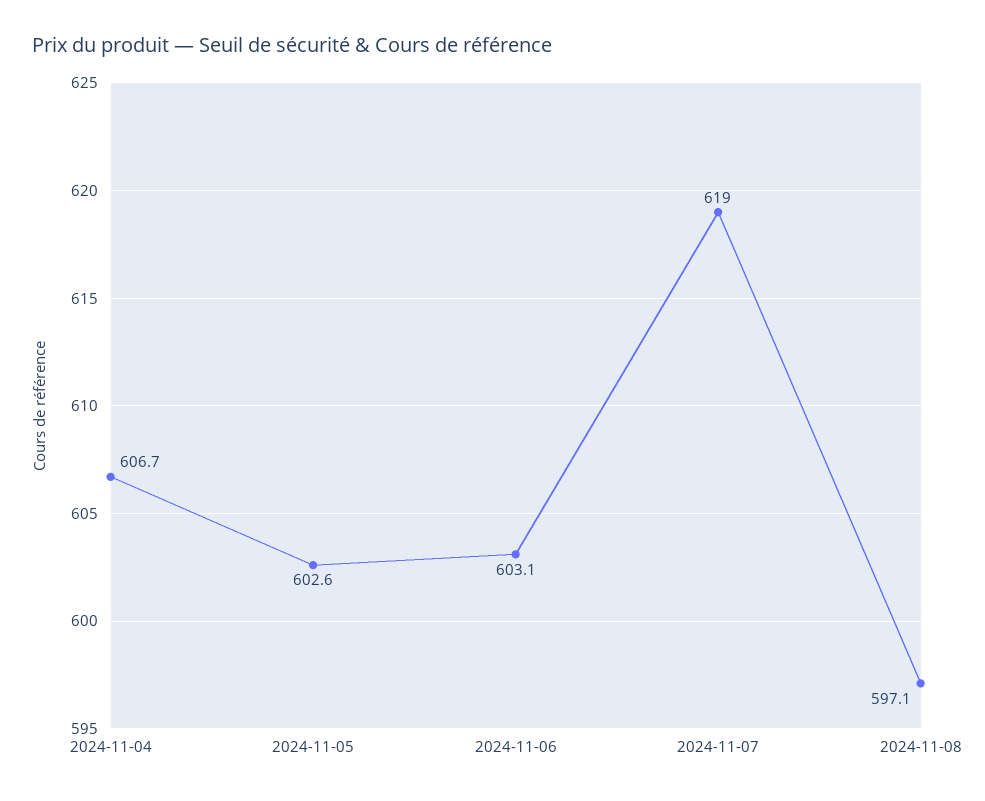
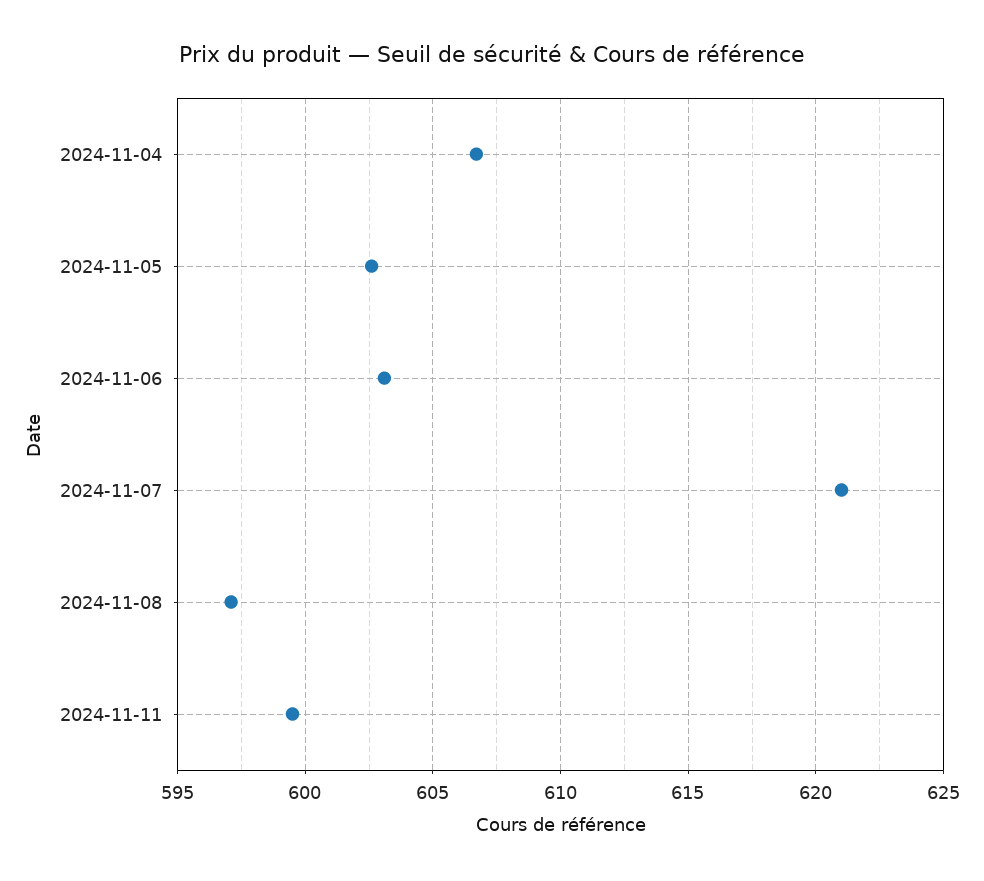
2024-11-07: 619 -> 621
2024-11-11: none -> 599.5

